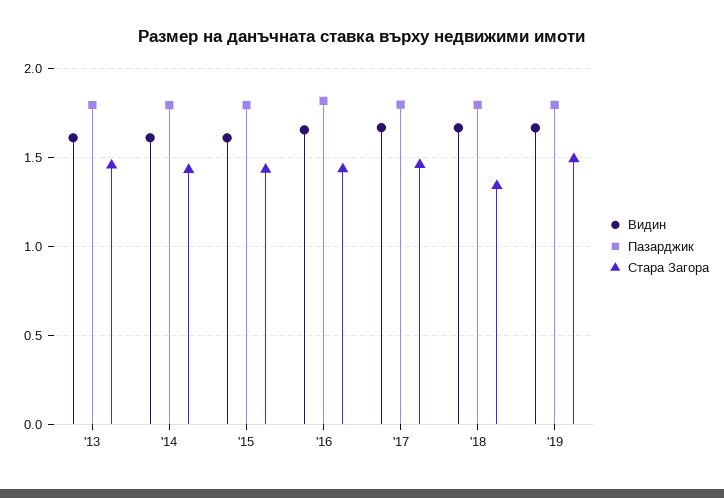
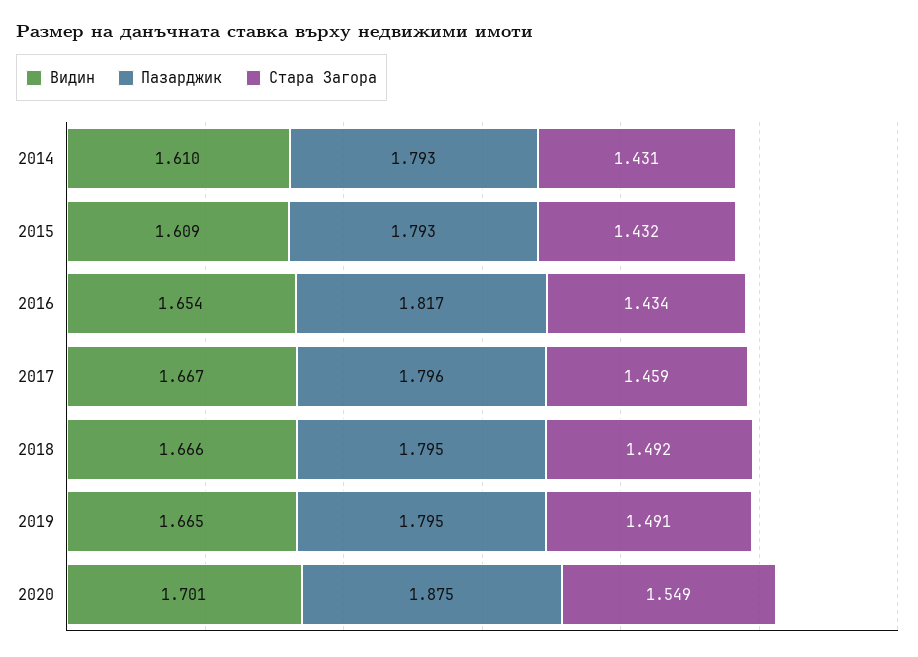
Видин, '13: 1.6 -> none
Пазарджик, '13: 1.8 -> none
Стара Загора, '13: 1.45 -> none
Стара Загора, '18: 1.35 -> 1.492
Видин, 2020: none -> 1.701
Пазарджик, 2020: none -> 1.875
Стара Загора, 2020: none -> 1.549

